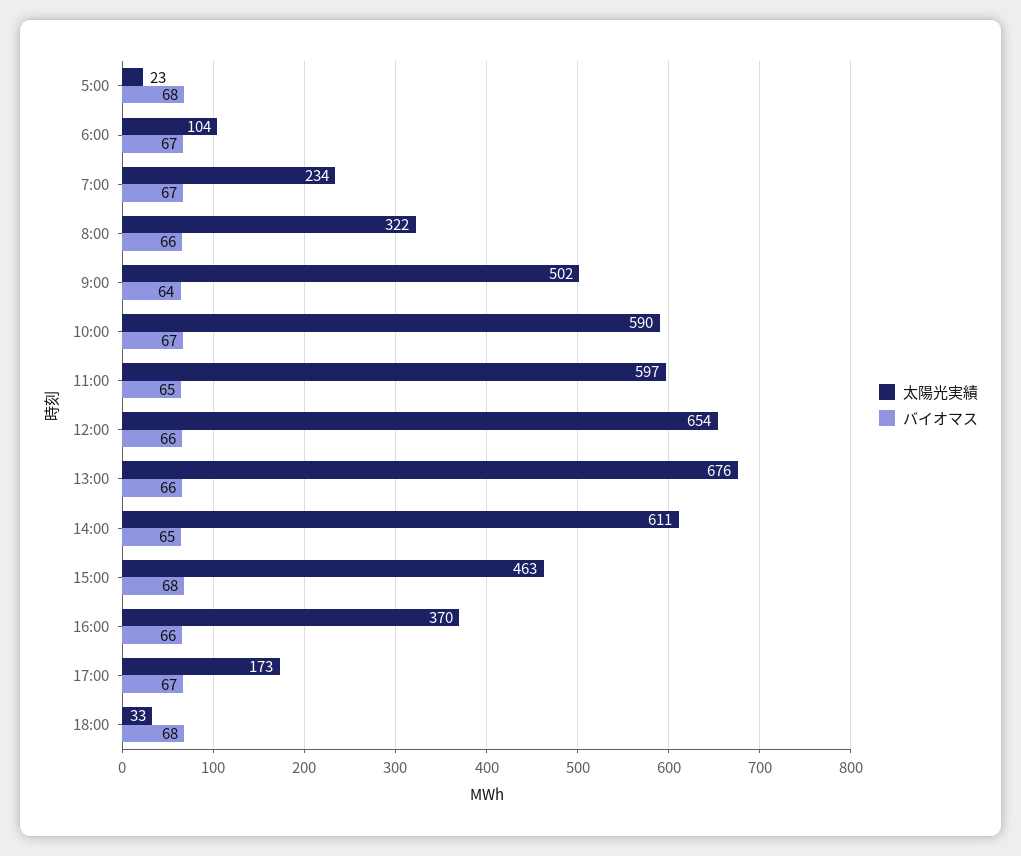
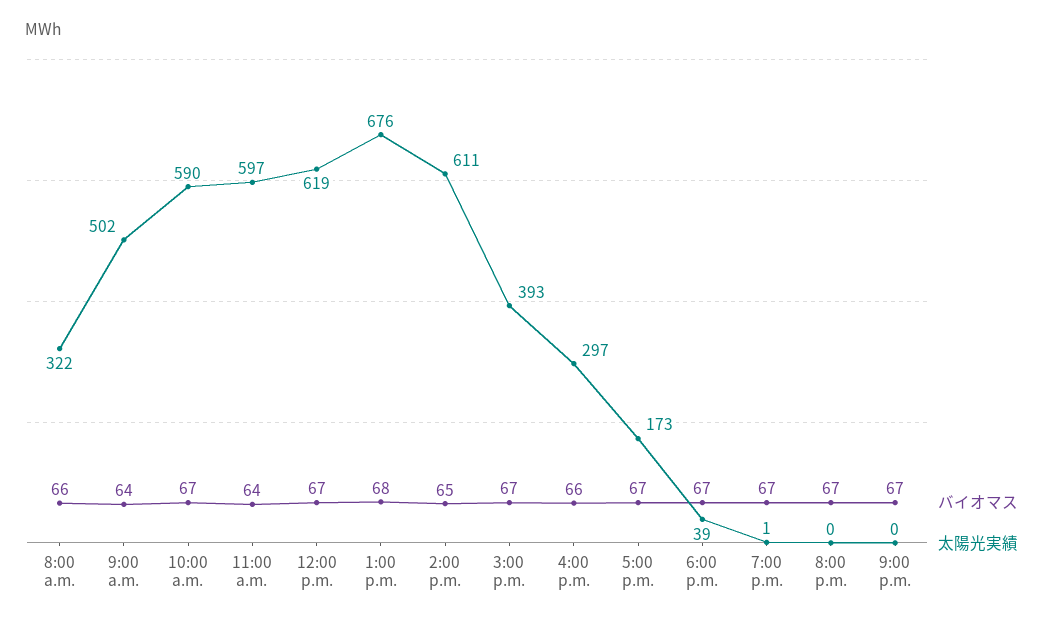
太陽光実績, 5:00: 23 -> none
バイオマス, 5:00: 68 -> none
太陽光実績, 6:00: 104 -> none
バイオマス, 6:00: 67 -> none
太陽光実績, 7:00: 234 -> none
バイオマス, 7:00: 67 -> none
バイオマス, 11:00: 65 -> 64
太陽光実績, 12:00: 654 -> 619
バイオマス, 12:00: 66 -> 67
バイオマス, 13:00: 66 -> 68
太陽光実績, 15:00: 463 -> 393
バイオマス, 15:00: 68 -> 67
太陽光実績, 16:00: 370 -> 297
太陽光実績, 18:00: 33 -> 39
バイオマス, 18:00: 68 -> 67
バイオマス, 7:00 p.m.: none -> 67
太陽光実績, 7:00 p.m.: none -> 1
バイオマス, 8:00 p.m.: none -> 67
太陽光実績, 8:00 p.m.: none -> 0
バイオマス, 9:00 p.m.: none -> 67
太陽光実績, 9:00 p.m.: none -> 0

